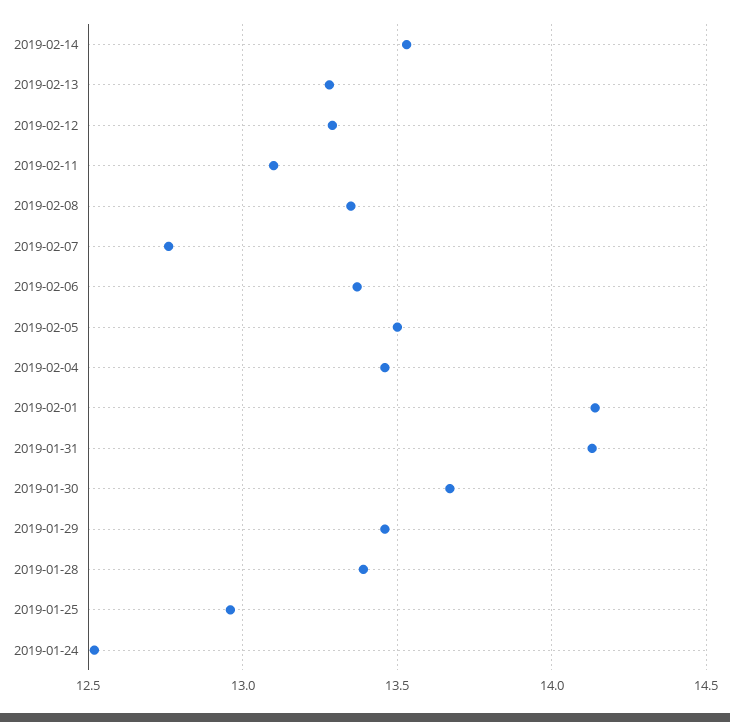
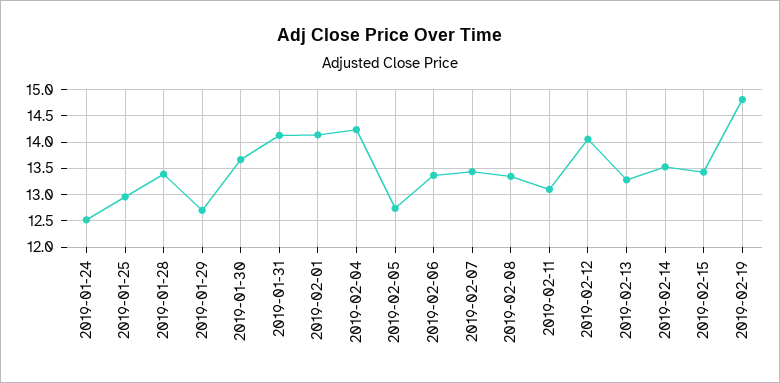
2019-02-12: 13.3 -> 14
2019-02-07: 12.75 -> 13.5
2019-02-05: 13.5 -> 12.75
2019-02-04: 13.45 -> 14.25
2019-01-29: 13.45 -> 12.75
2019-02-15: none -> 13.5
2019-02-19: none -> 14.75

